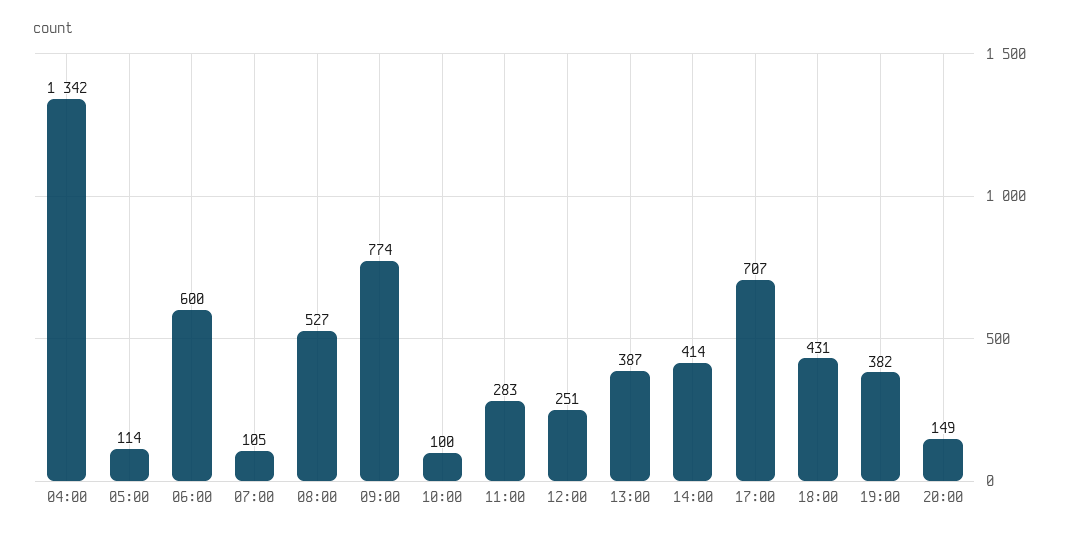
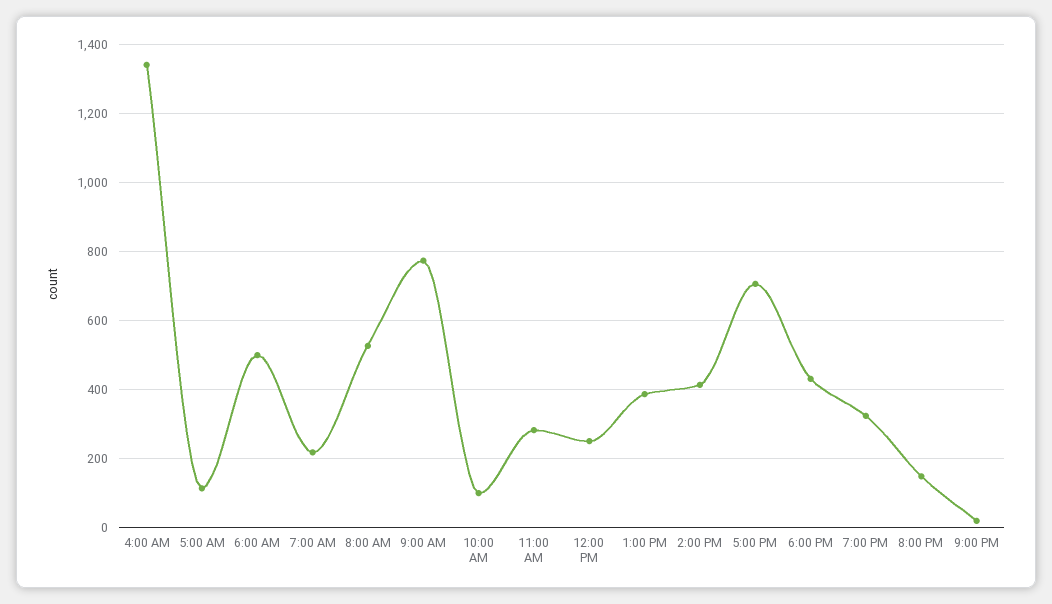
06:00: 600 -> 500
07:00: 105 -> 220
19:00: 382 -> 320
9:00 PM: none -> 20

